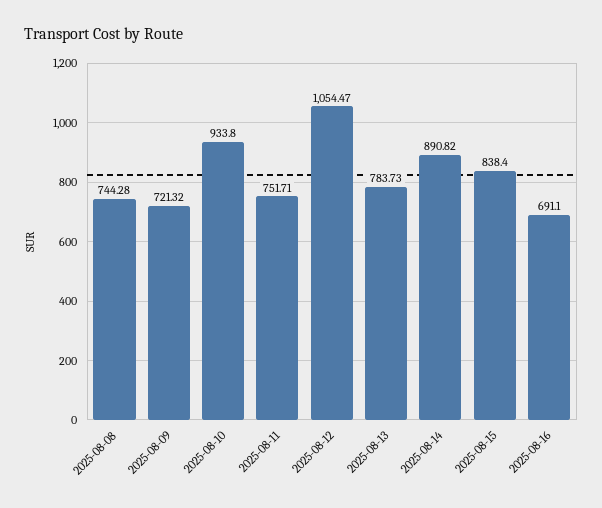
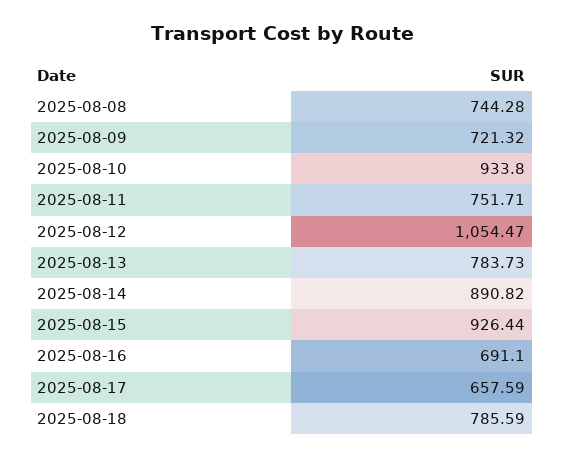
2025-08-15: 838.4 -> 926.44
2025-08-17: none -> 657.59
2025-08-18: none -> 785.59

